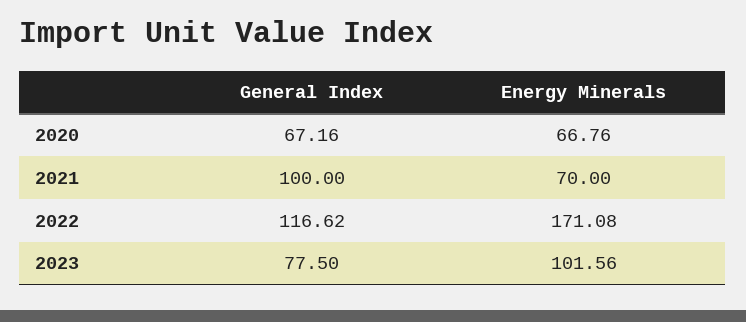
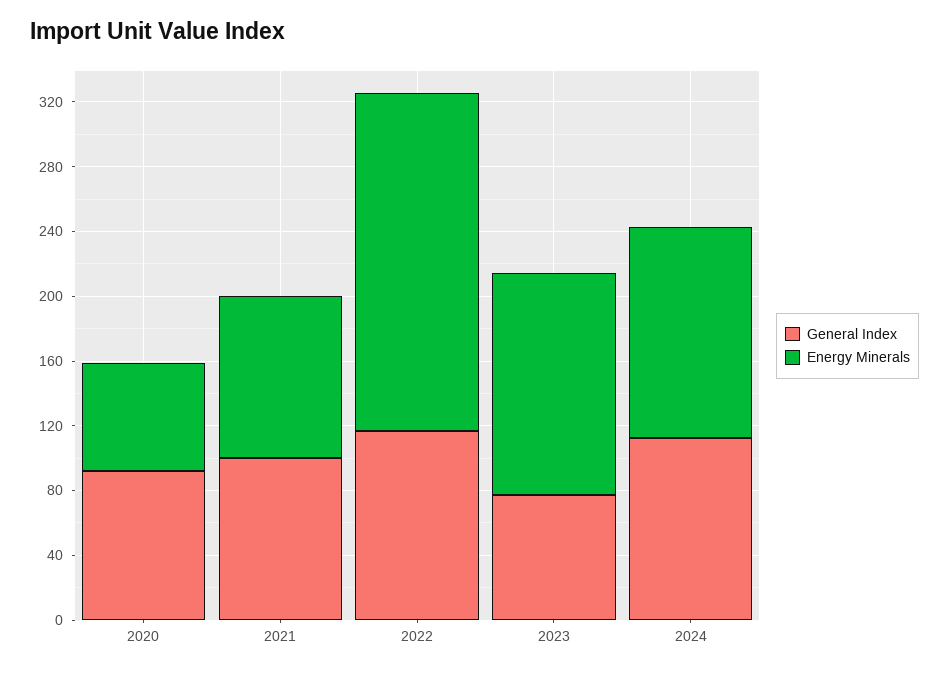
General Index, 2020: 67.16 -> 90
Energy Minerals, 2021: 70 -> 100
Energy Minerals, 2022: 171.08 -> 210
Energy Minerals, 2023: 101.56 -> 140
General Index, 2024: none -> 110
Energy Minerals, 2024: none -> 130

